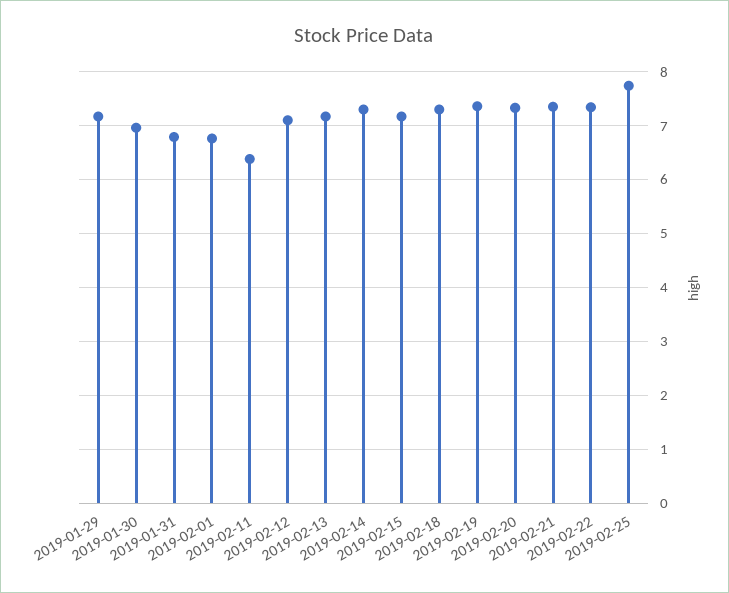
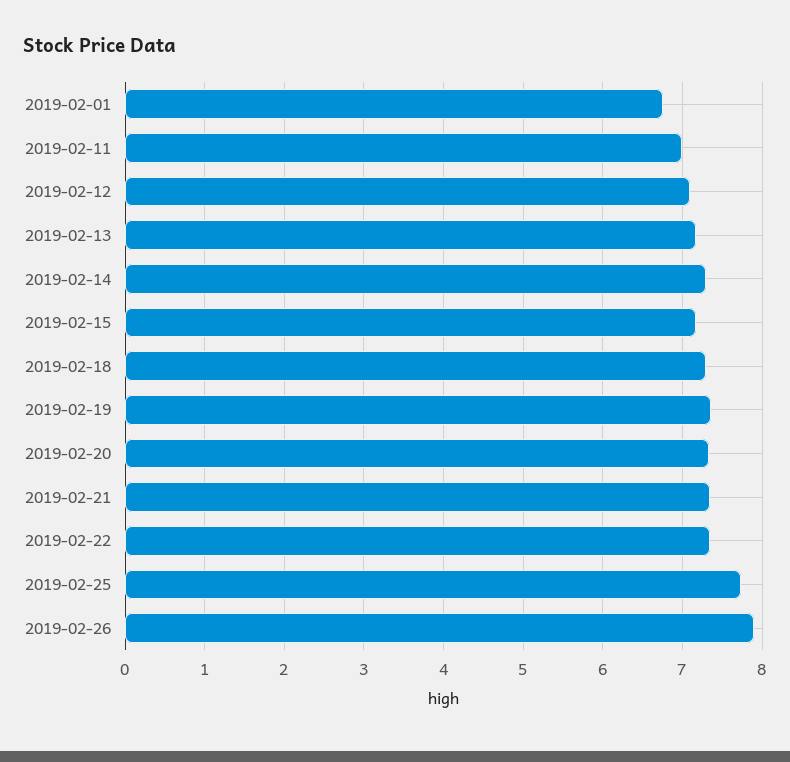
2019-01-29: 7.2 -> none
2019-01-30: 7 -> none
2019-01-31: 6.8 -> none
2019-02-11: 6.4 -> 7
2019-02-26: none -> 7.9

